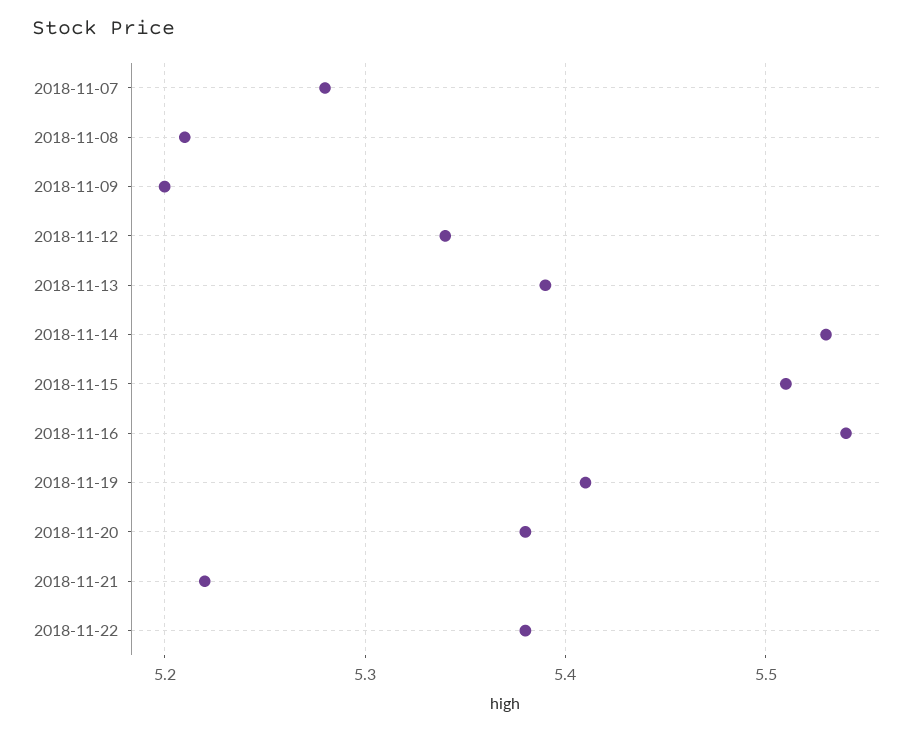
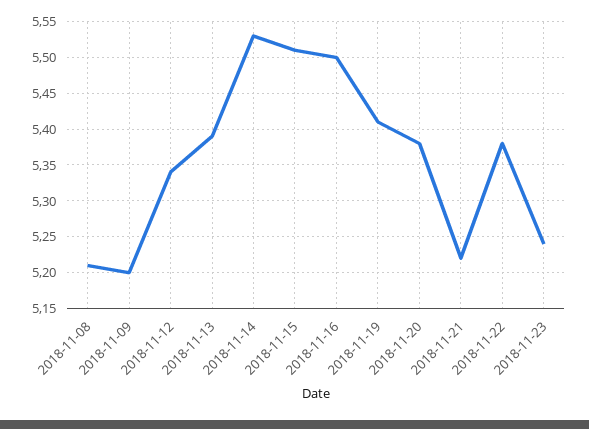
2018-11-07: 5.28 -> none
2018-11-16: 5.54 -> 5.5
2018-11-23: none -> 5.24

